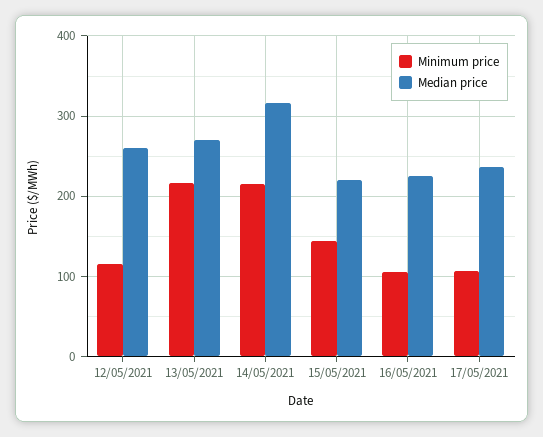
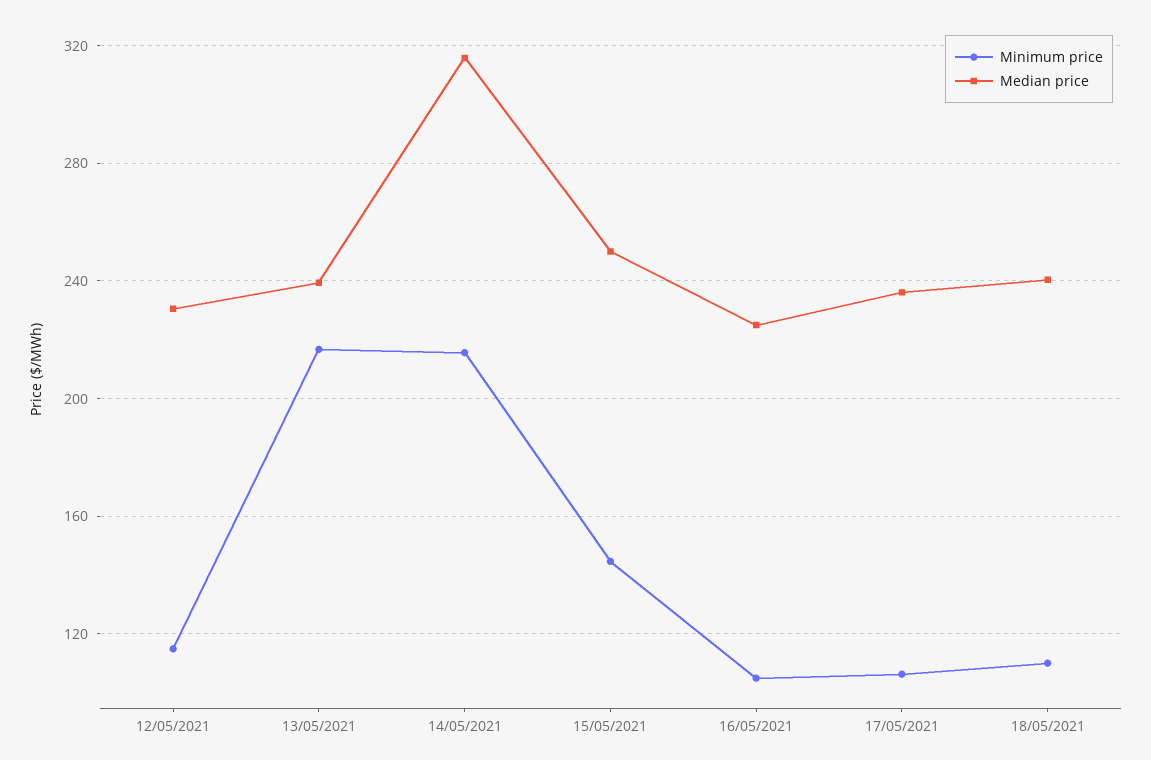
Median price, 12/05/2021: 260 -> 230
Median price, 13/05/2021: 270 -> 240
Median price, 15/05/2021: 220 -> 250
Minimum price, 18/05/2021: none -> 110
Median price, 18/05/2021: none -> 240

